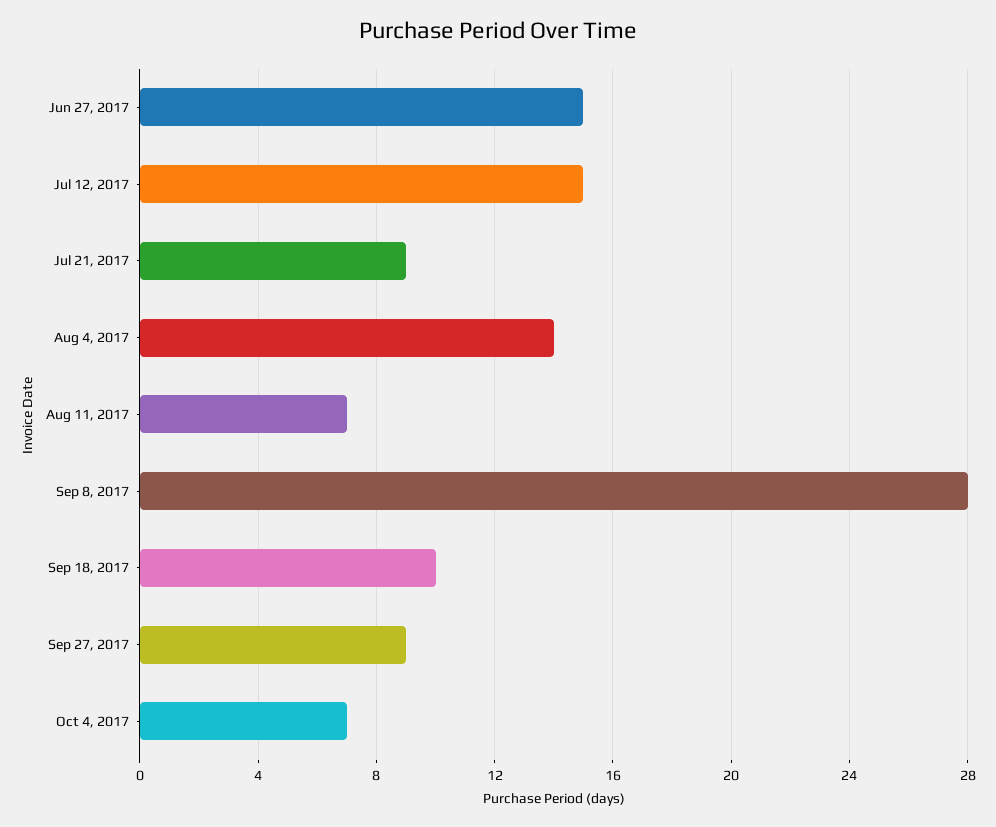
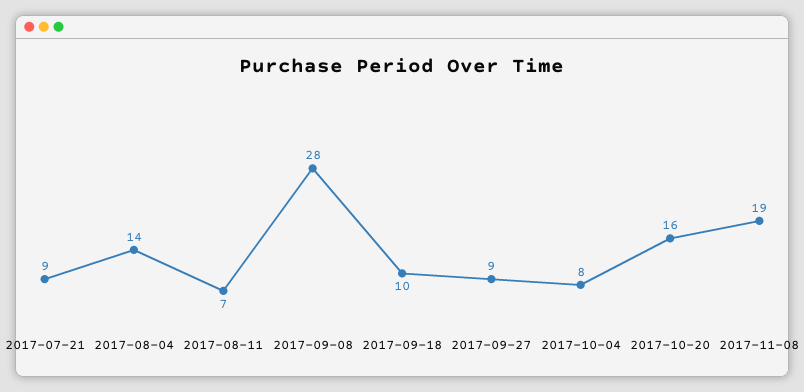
Jun 27, 2017: 15 -> none
Jul 12, 2017: 15 -> none
Oct 4, 2017: 7 -> 8
2017-10-20: none -> 16
2017-11-08: none -> 19

